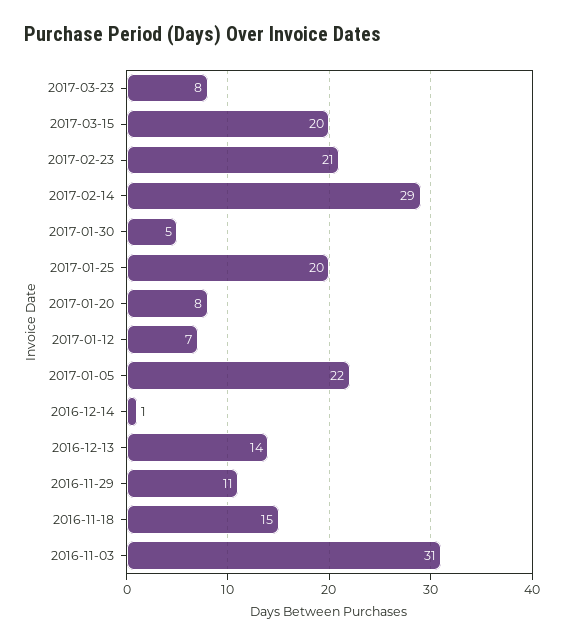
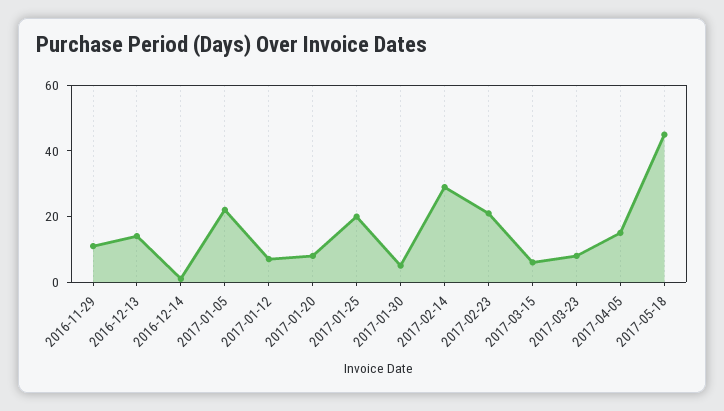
2017-03-15: 20 -> 5
2016-11-18: 15 -> none
2016-11-03: 31 -> none
2017-04-05: none -> 15
2017-05-18: none -> 45

